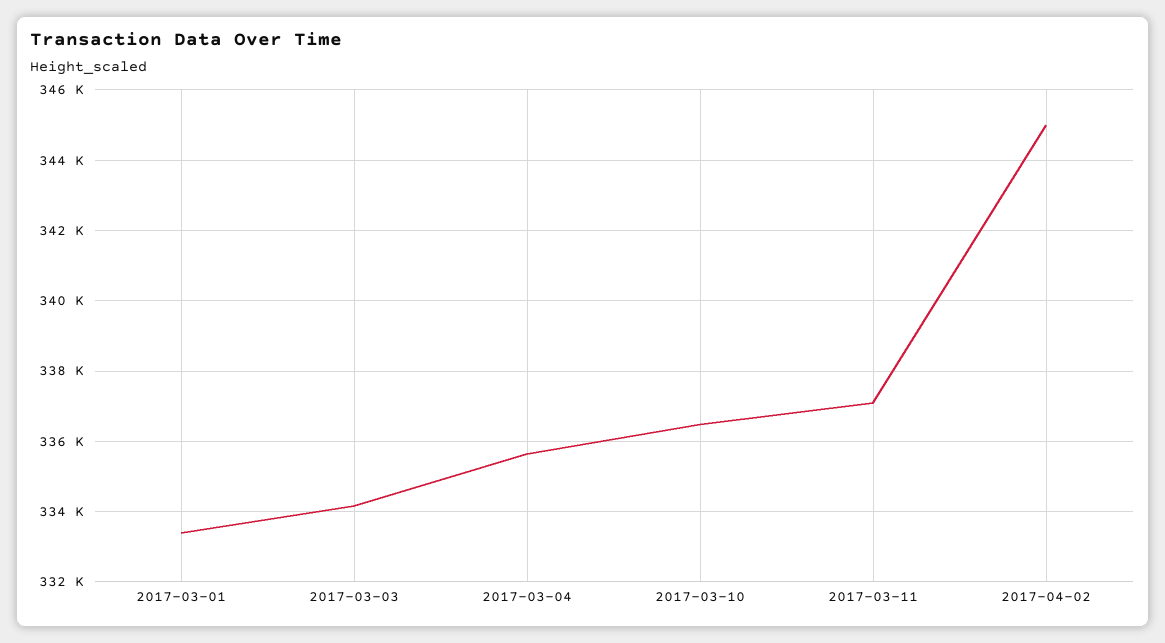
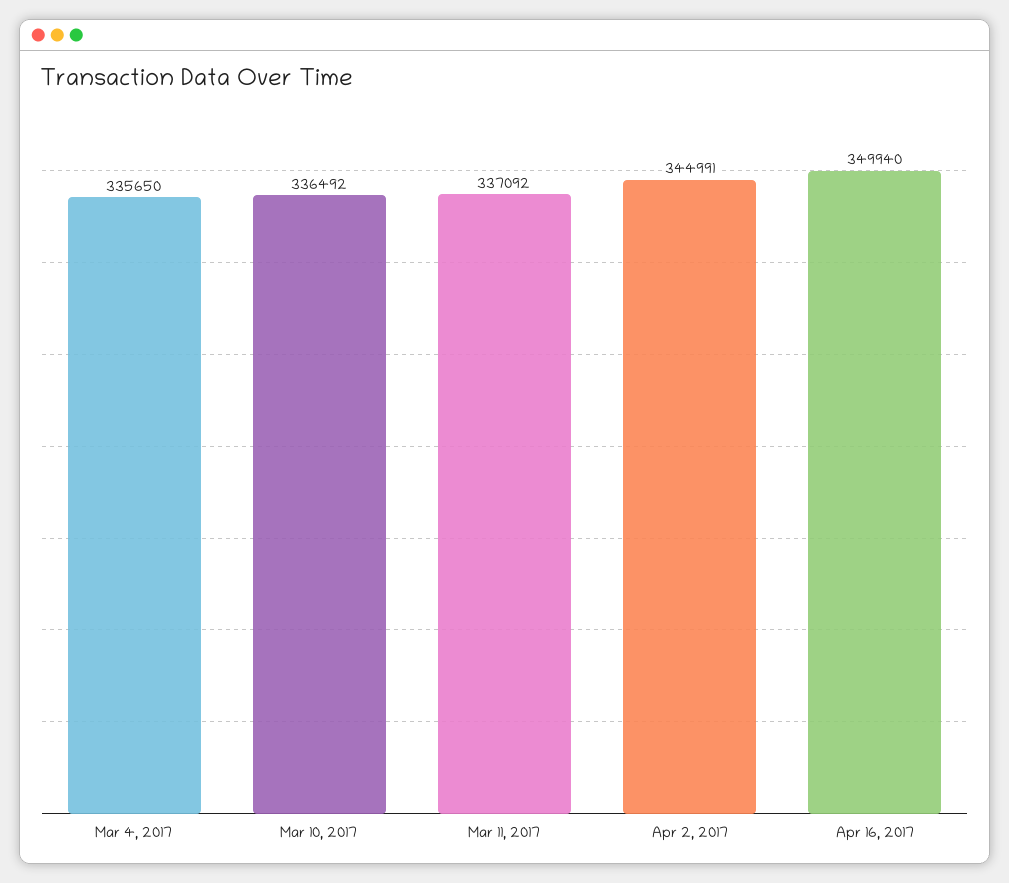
2017-03-01: 333400 -> none
2017-03-03: 334200 -> none
Apr 16, 2017: none -> 349940

